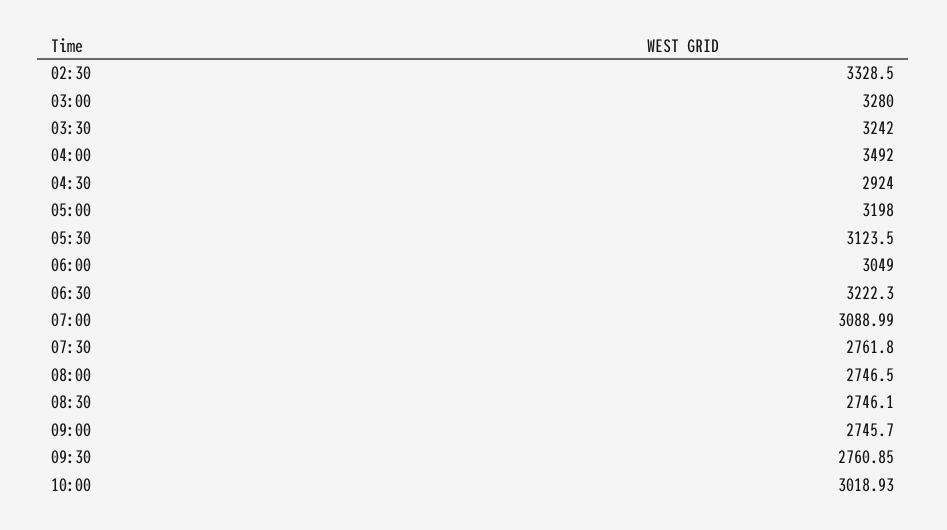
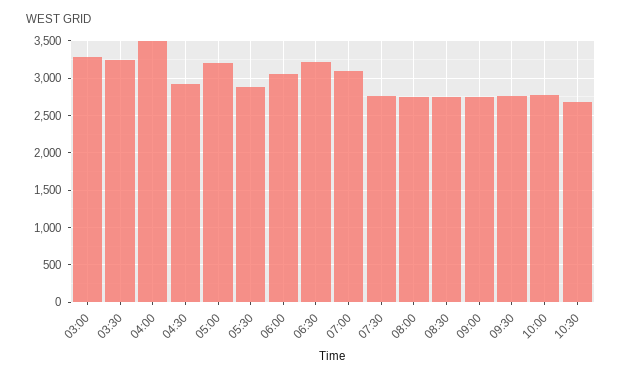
02:30: 3328.5 -> none
05:30: 3123.5 -> 2900
10:00: 3018.93 -> 2800
10:30: none -> 2700

